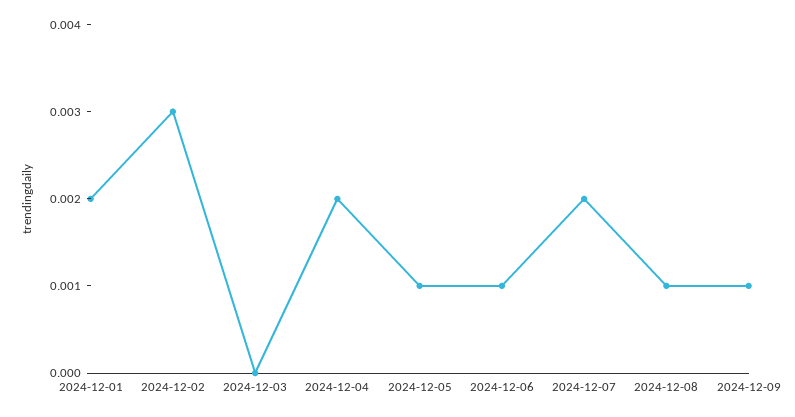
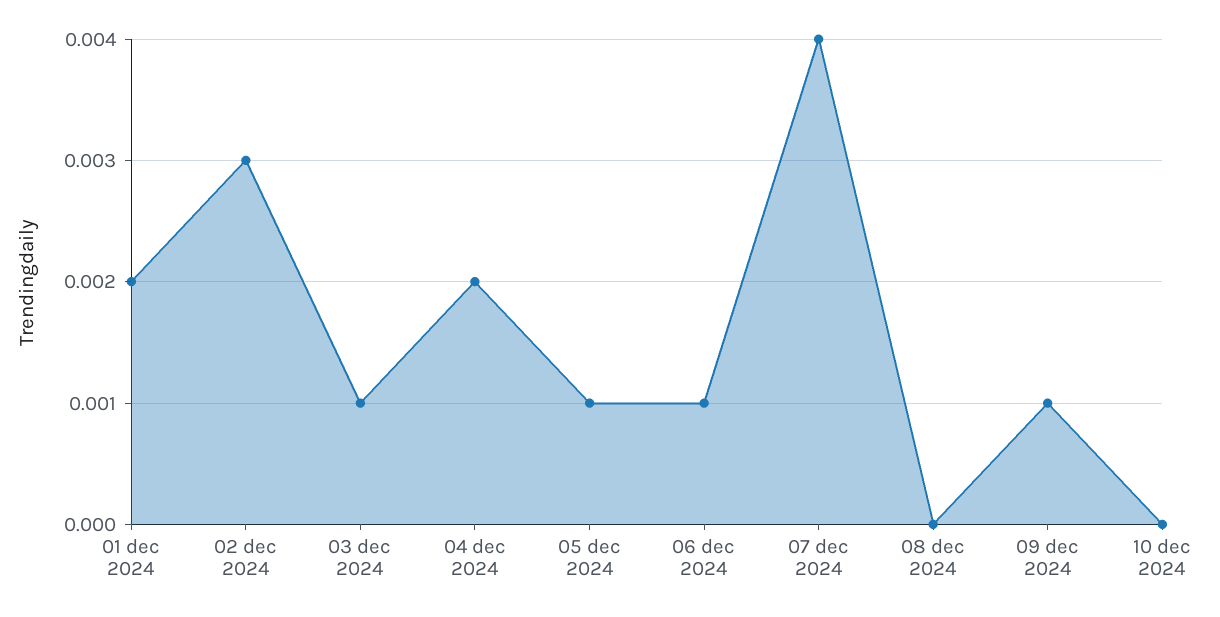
2024-12-03: 0 -> 0.001
2024-12-07: 0.002 -> 0.004
2024-12-08: 0.001 -> 0
10 dec 2024: none -> 0

